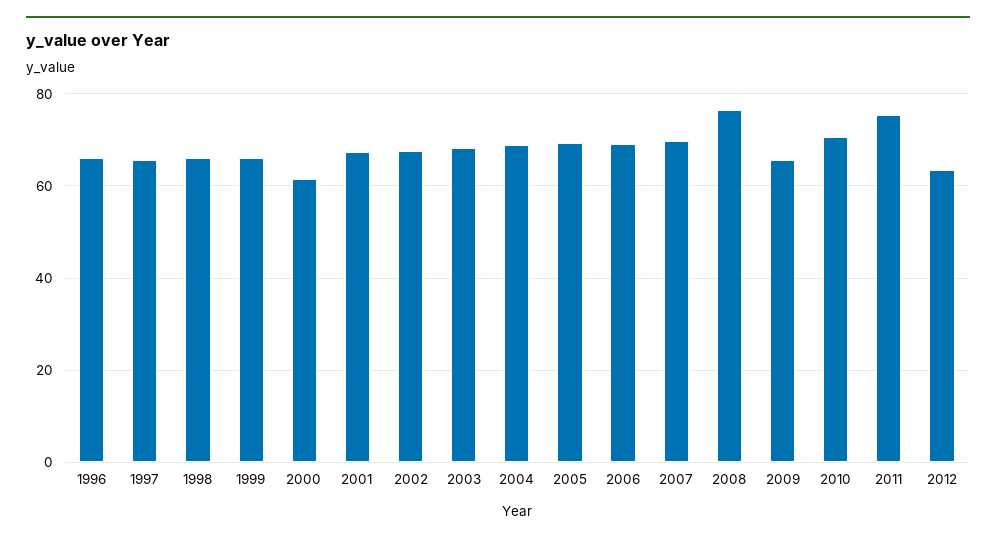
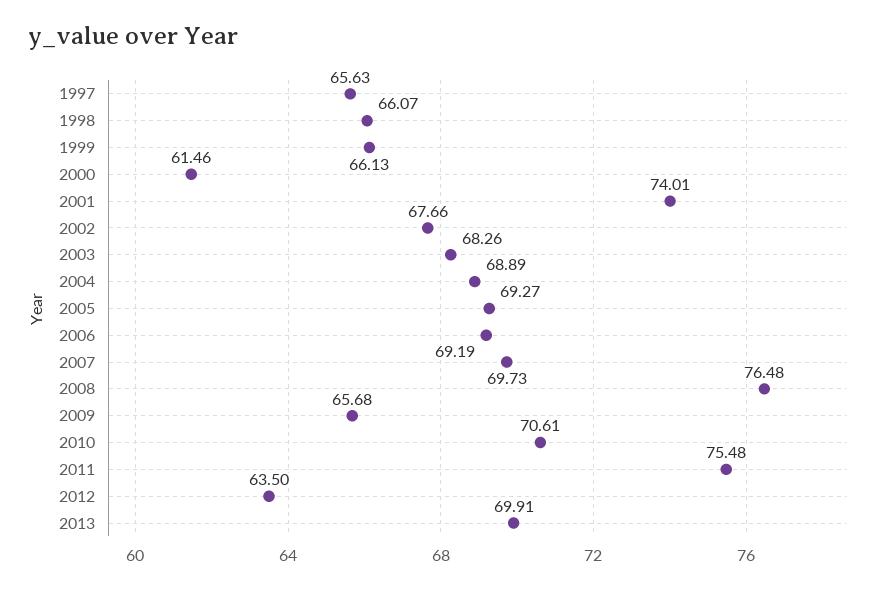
1996: 66 -> none
2001: 68 -> 74.01
2013: none -> 69.91

